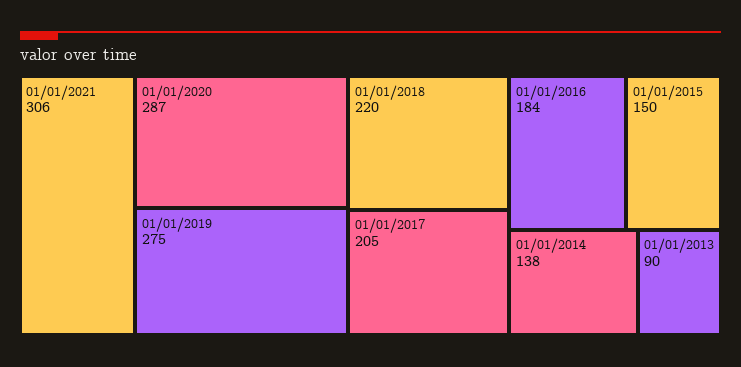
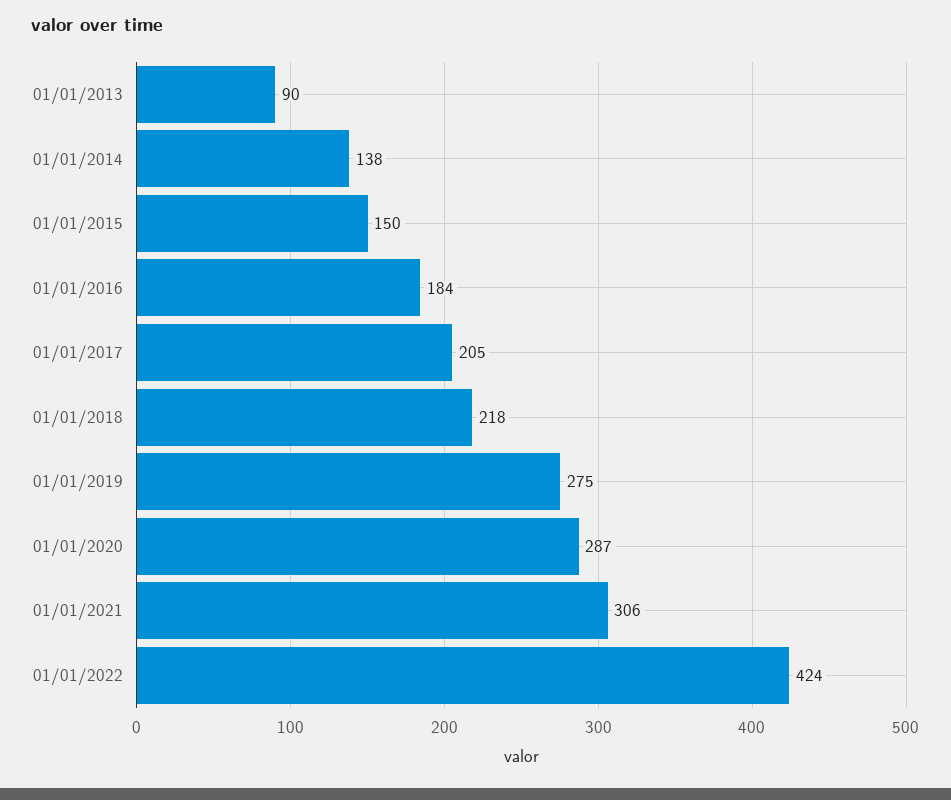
01/01/2018: 220 -> 218
01/01/2022: none -> 424

